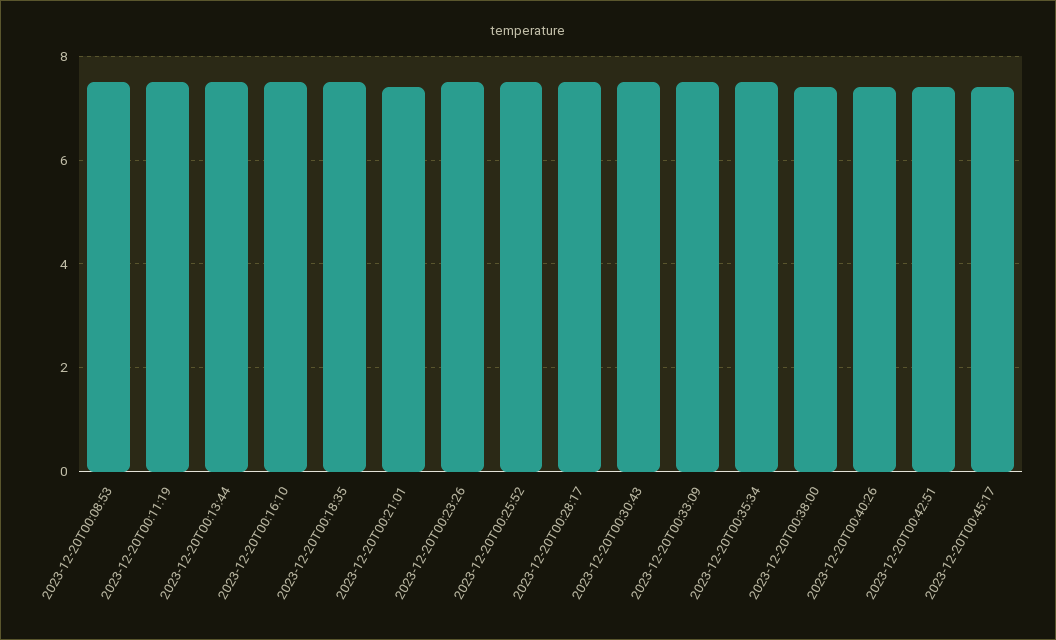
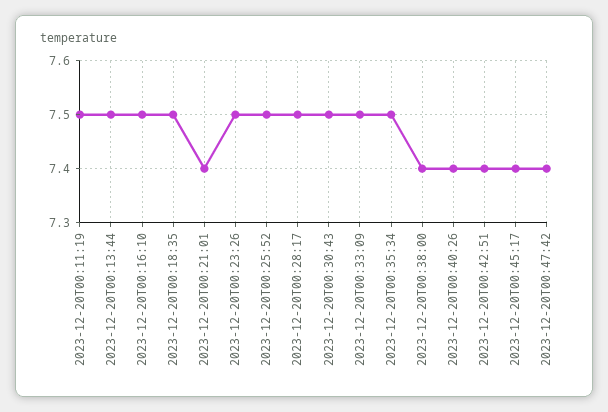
2023-12-20T00:08:53: 7.5 -> none
2023-12-20T00:47:42: none -> 7.4

